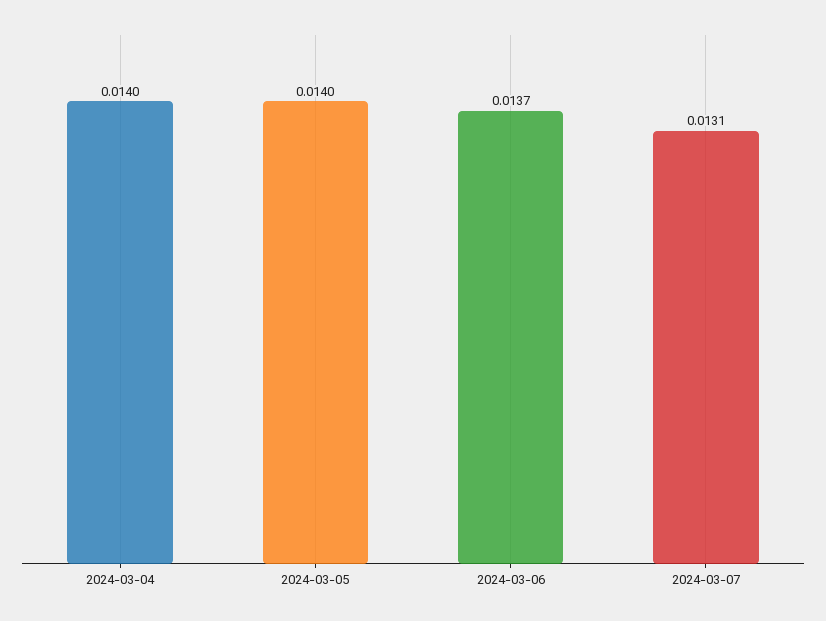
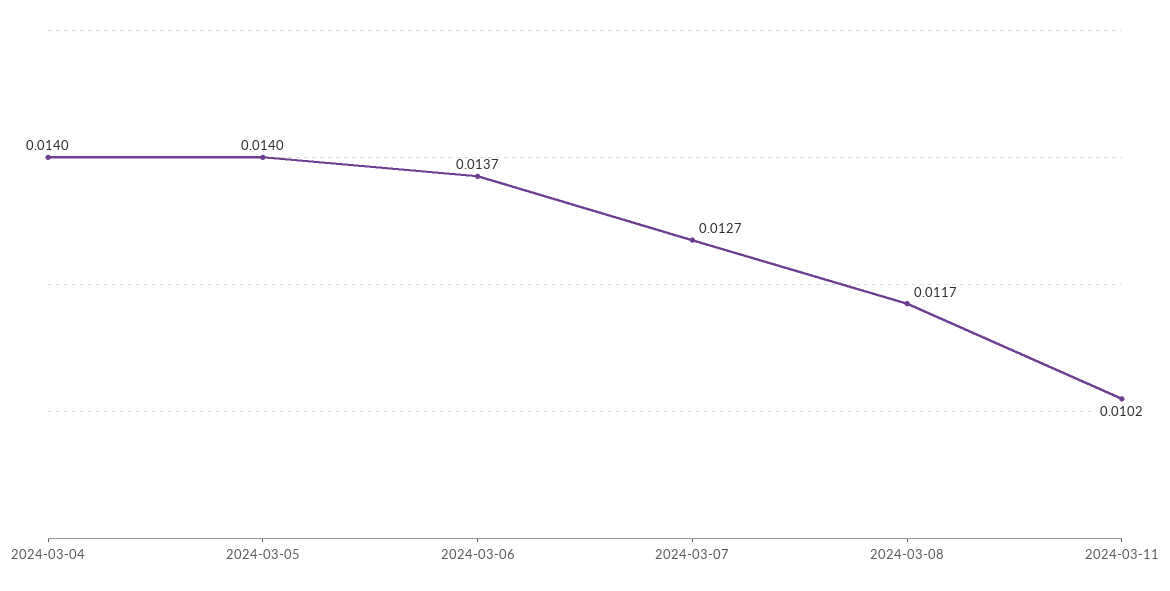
2024-03-07: 0.0131 -> 0.0127
2024-03-08: none -> 0.0117
2024-03-11: none -> 0.0102

